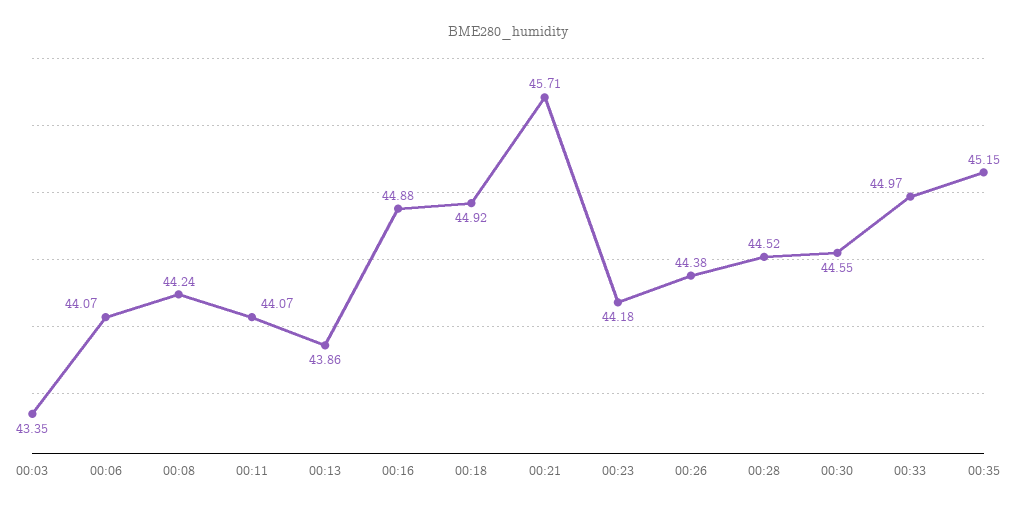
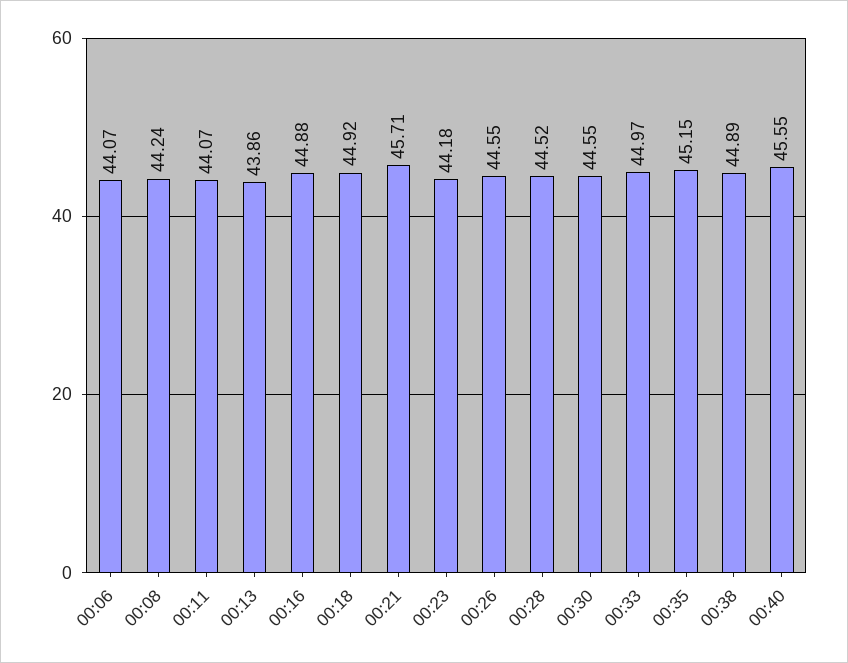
00:03: 43.35 -> none
00:26: 44.38 -> 44.55
00:38: none -> 44.89
00:40: none -> 45.55

